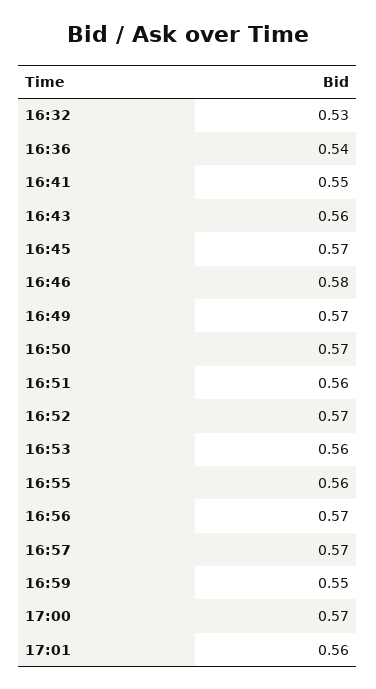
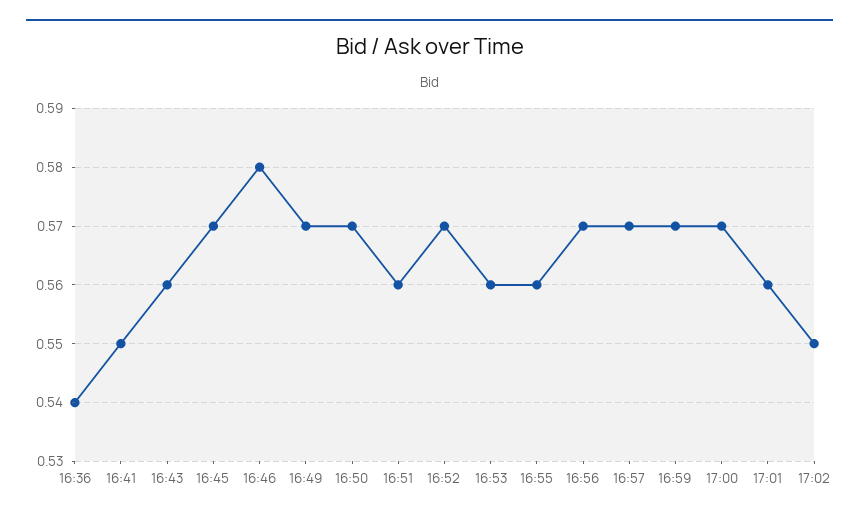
16:32: 0.53 -> none
16:59: 0.55 -> 0.57
17:02: none -> 0.55

